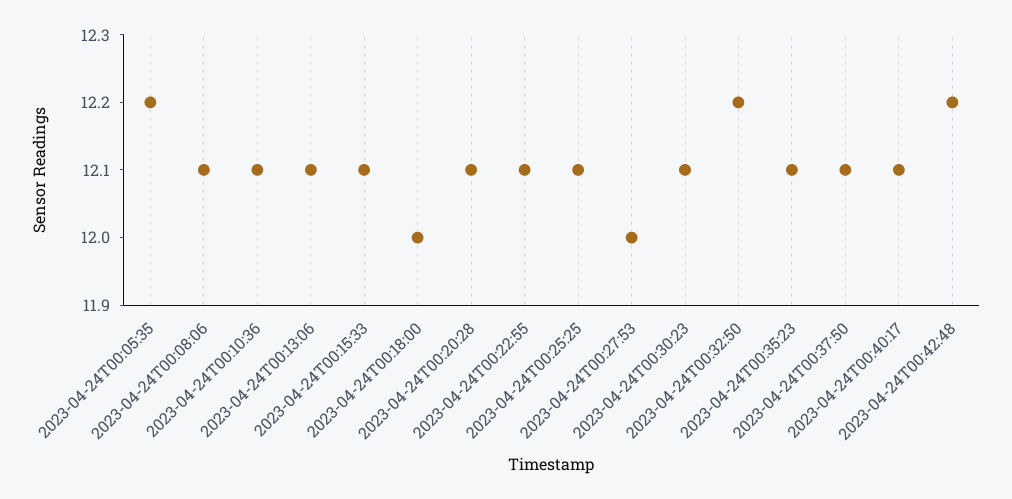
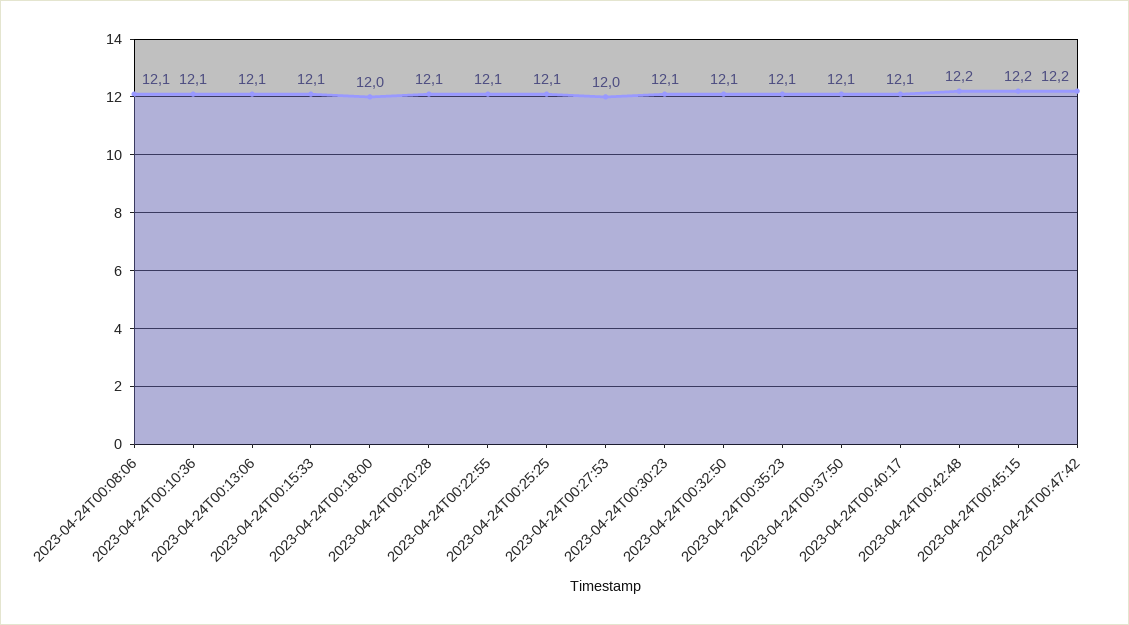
2023-04-24T00:05:35: 12.2 -> none
2023-04-24T00:32:50: 12.2 -> 12.1
2023-04-24T00:45:15: none -> 12.2
2023-04-24T00:47:42: none -> 12.2

